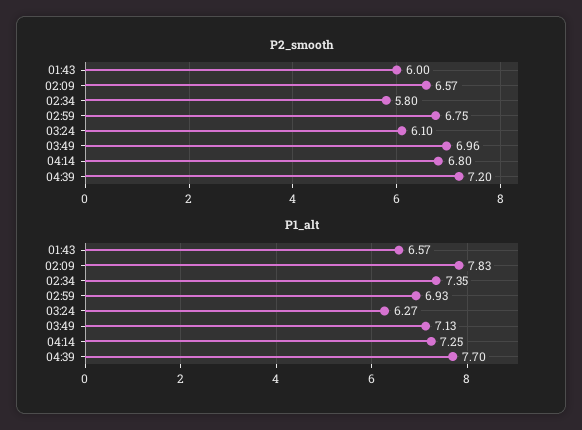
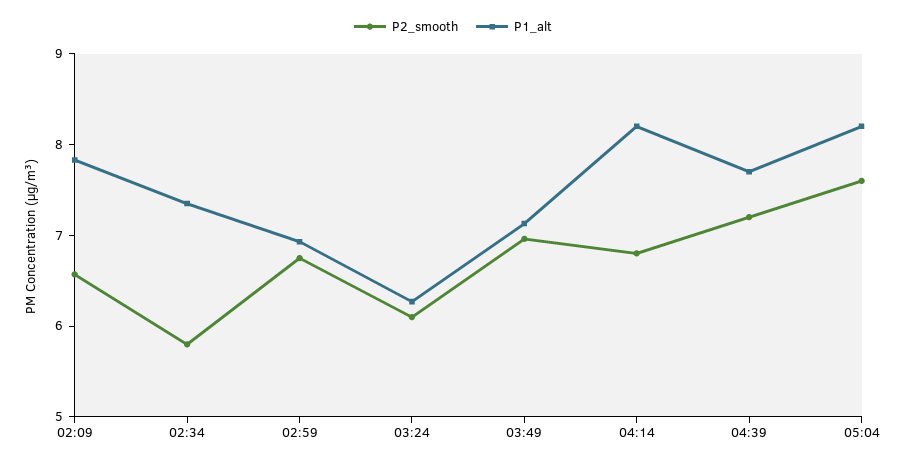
P2_smooth, 01:43: 6 -> none
P1_alt, 01:43: 6.57 -> none
P1_alt, 04:14: 7.25 -> 8.2
P2_smooth, 05:04: none -> 7.6
P1_alt, 05:04: none -> 8.2

